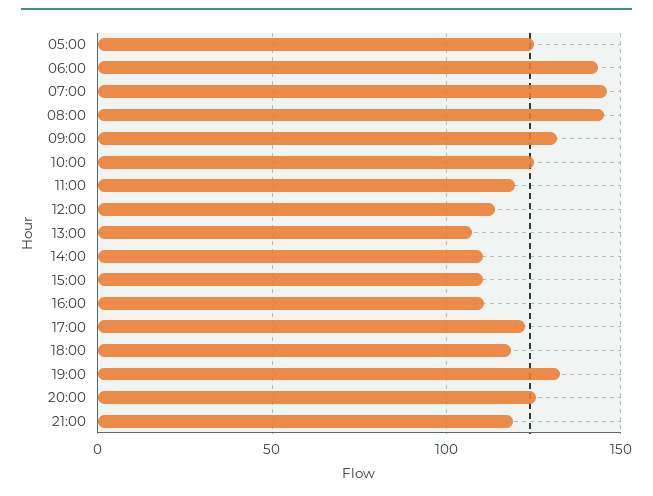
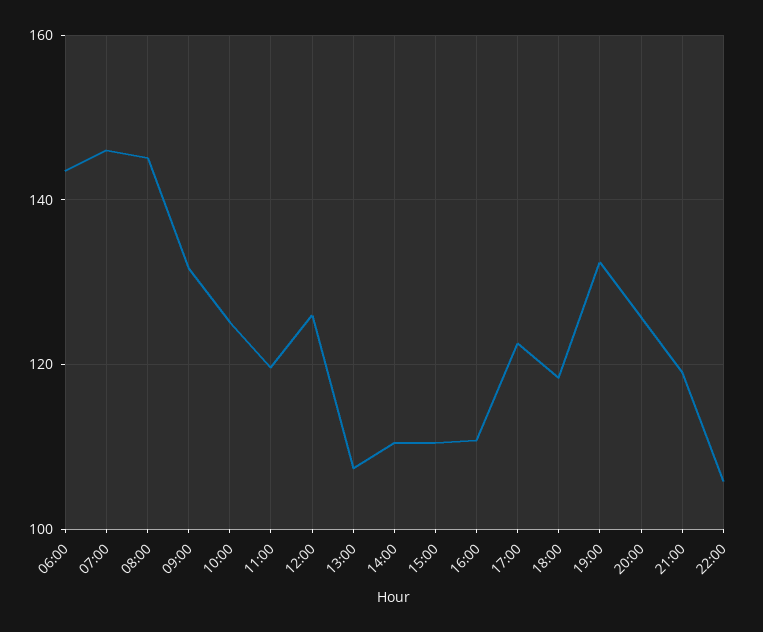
05:00: 125 -> none
12:00: 115 -> 126
22:00: none -> 106

